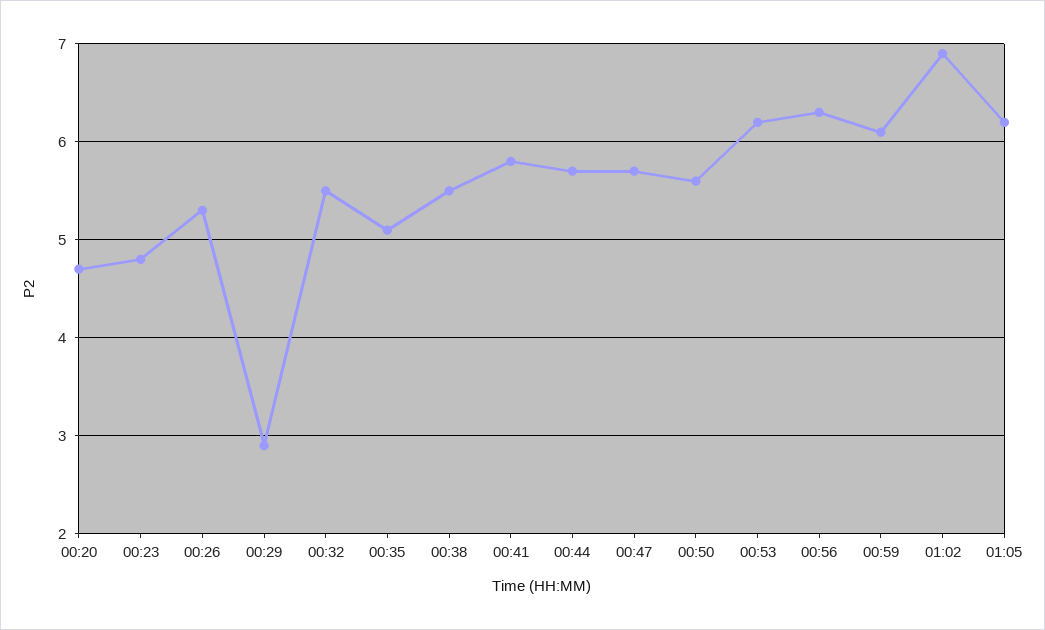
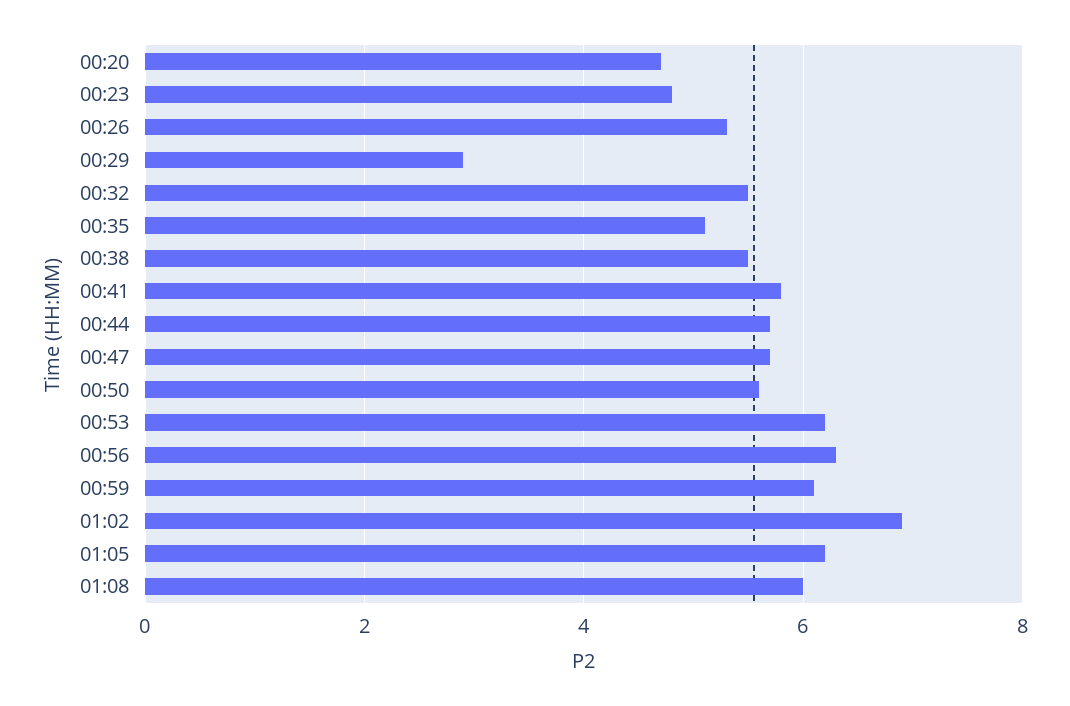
01:08: none -> 6

